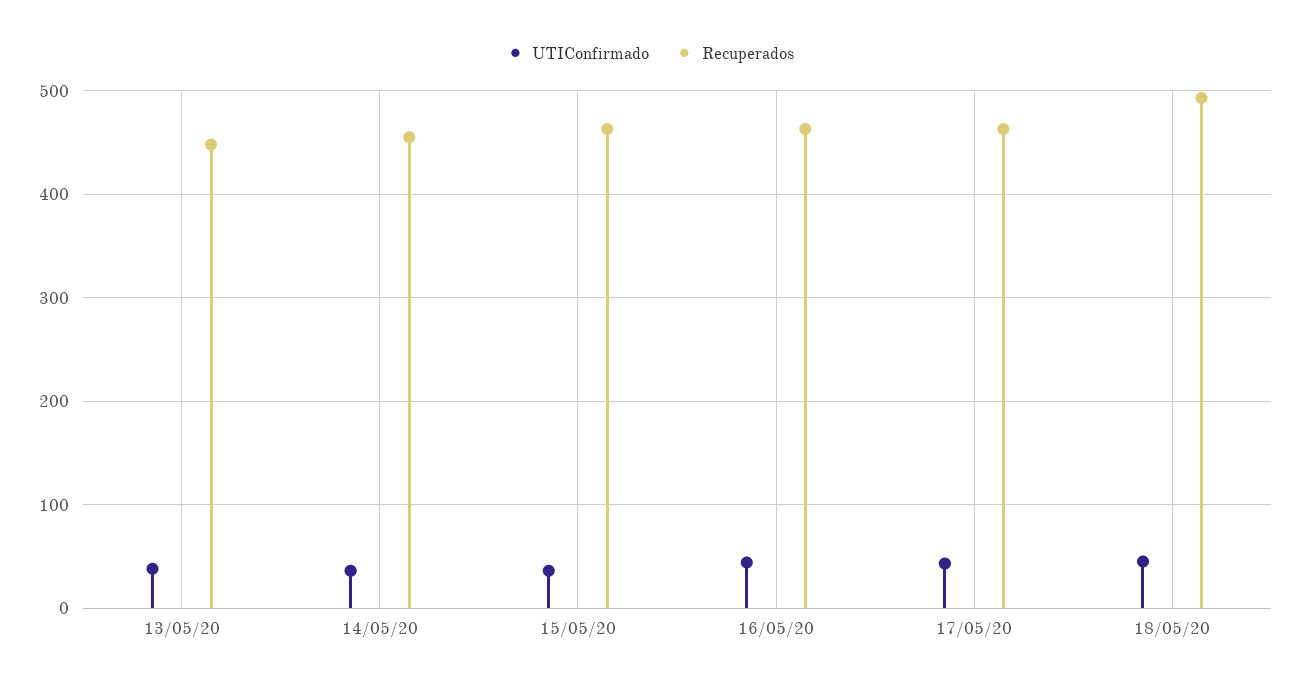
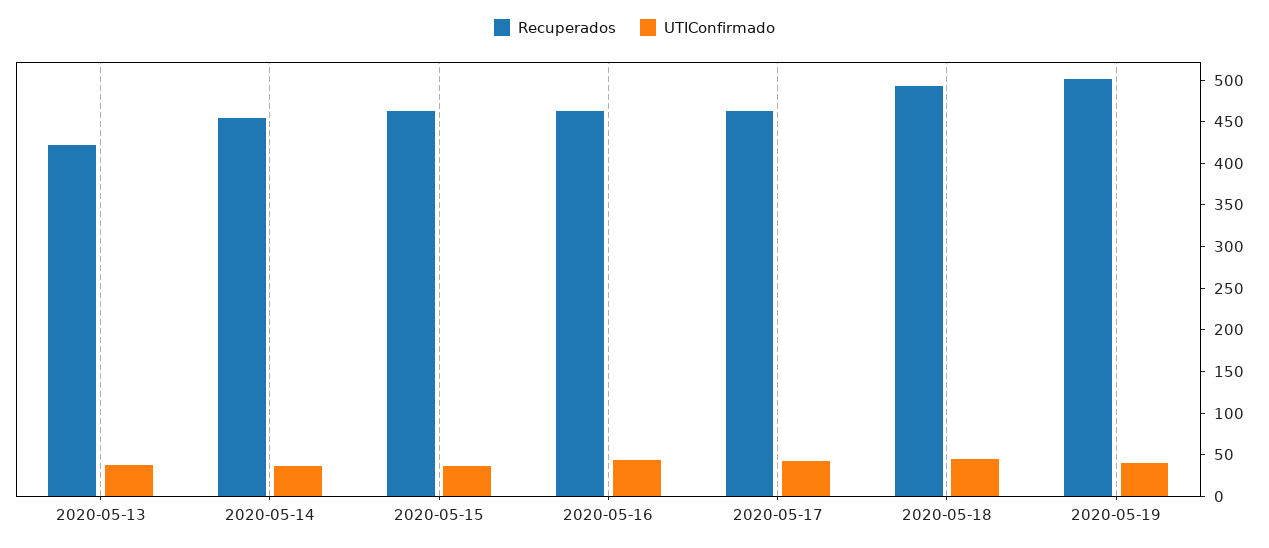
Recuperados, 13/05/20: 450 -> 420
Recuperados, 2020-05-19: none -> 500
UTIConfirmado, 2020-05-19: none -> 40

